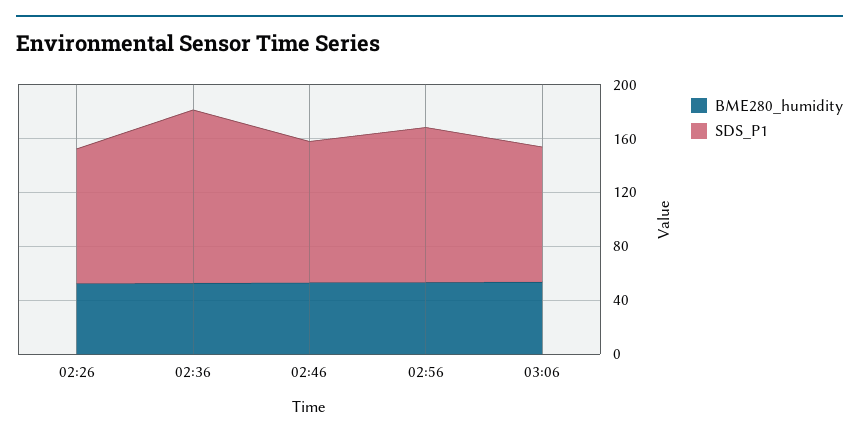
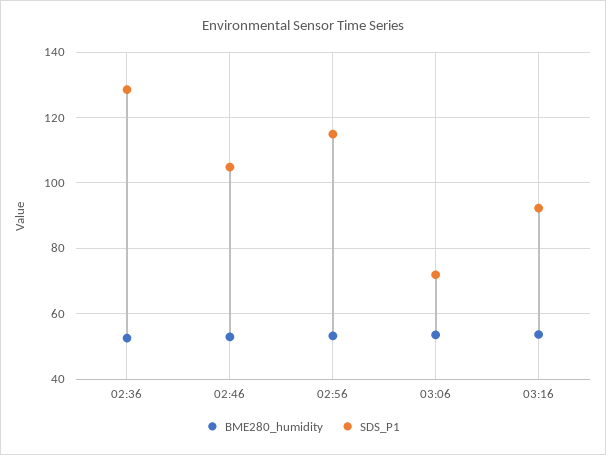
BME280_humidity, 02:26: 50 -> none
SDS_P1, 02:26: 100 -> none
SDS_P1, 03:06: 100 -> 72
BME280_humidity, 03:16: none -> 54
SDS_P1, 03:16: none -> 92

